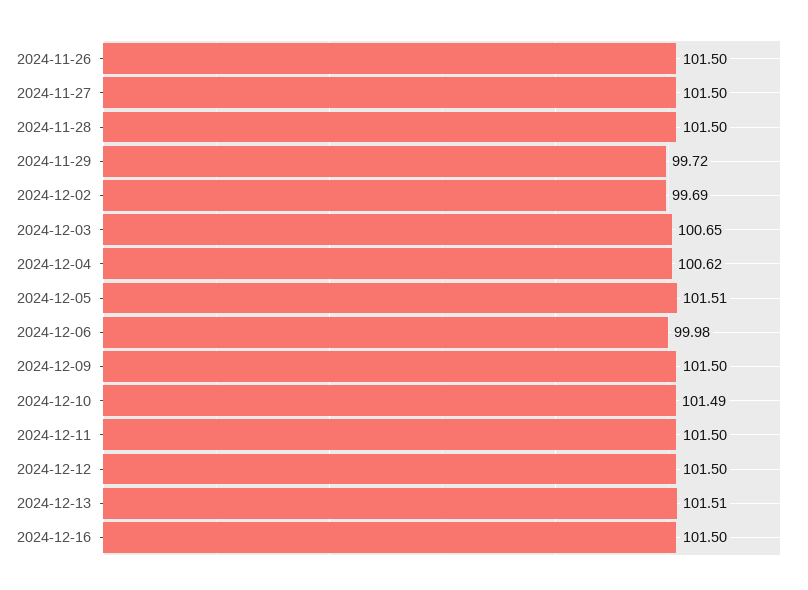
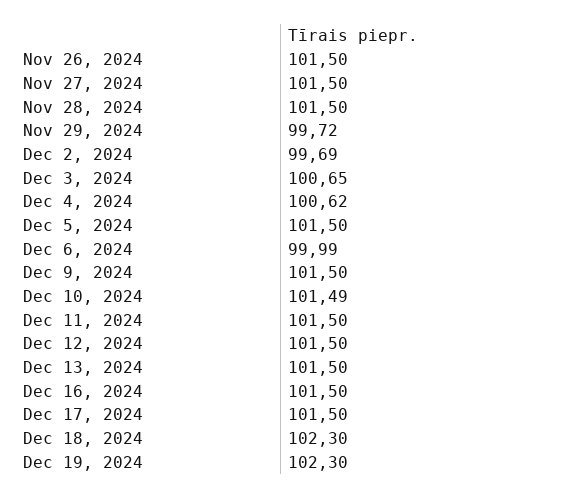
2024-12-05: 101.51 -> 101.5
2024-12-06: 99.98 -> 99.99
2024-12-13: 101.51 -> 101.5
Dec 17, 2024: none -> 101.5
Dec 18, 2024: none -> 102.3
Dec 19, 2024: none -> 102.3

